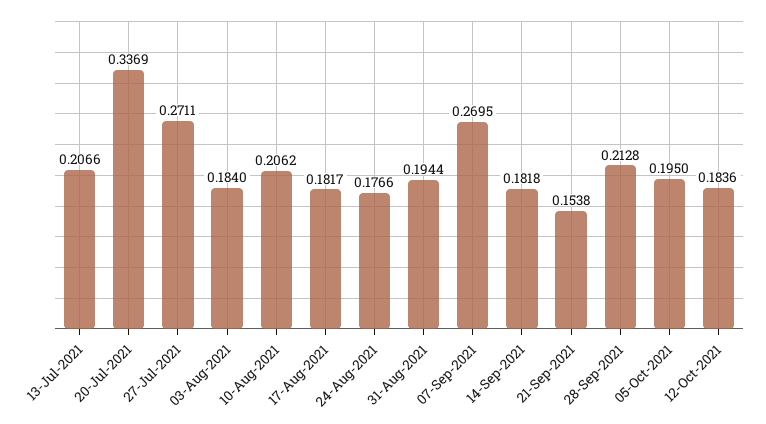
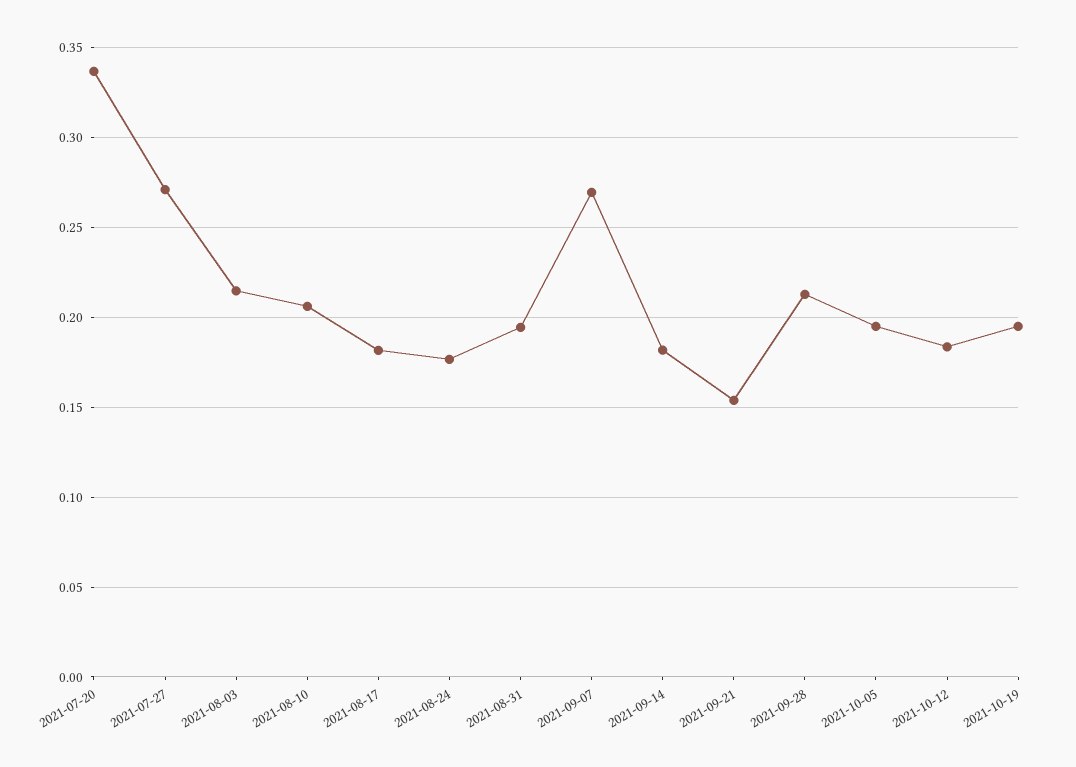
13-Jul-2021: 0.2066 -> none
03-Aug-2021: 0.184 -> 0.215
2021-10-19: none -> 0.195

